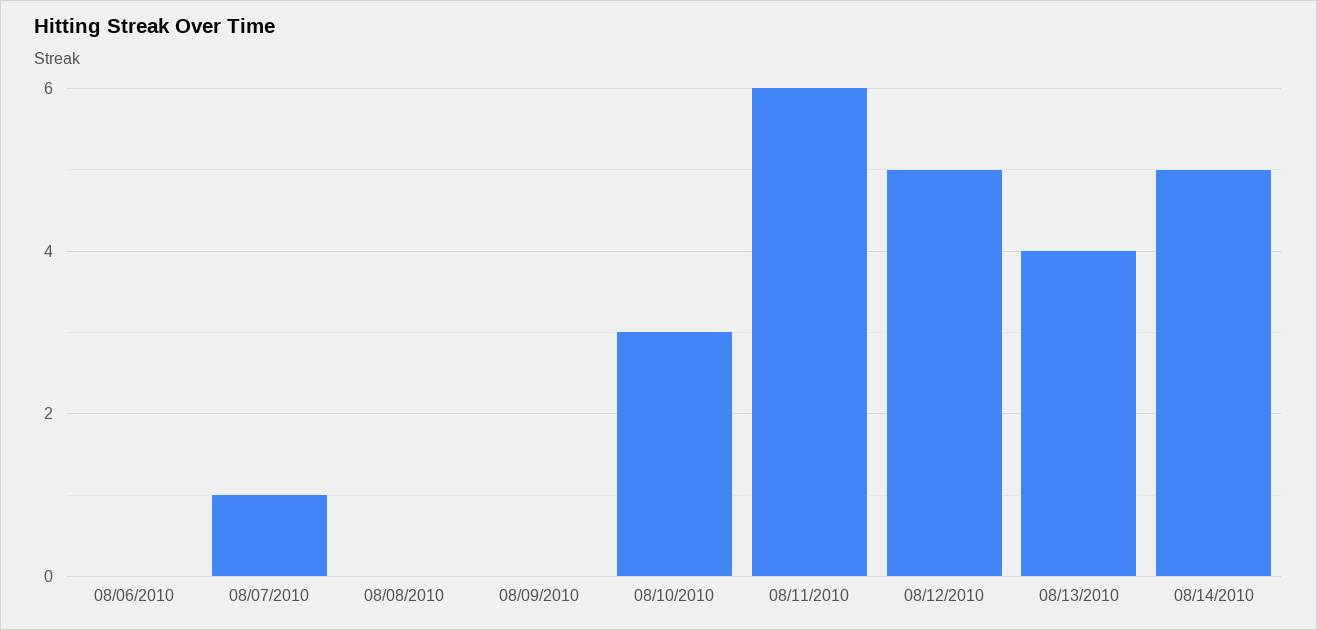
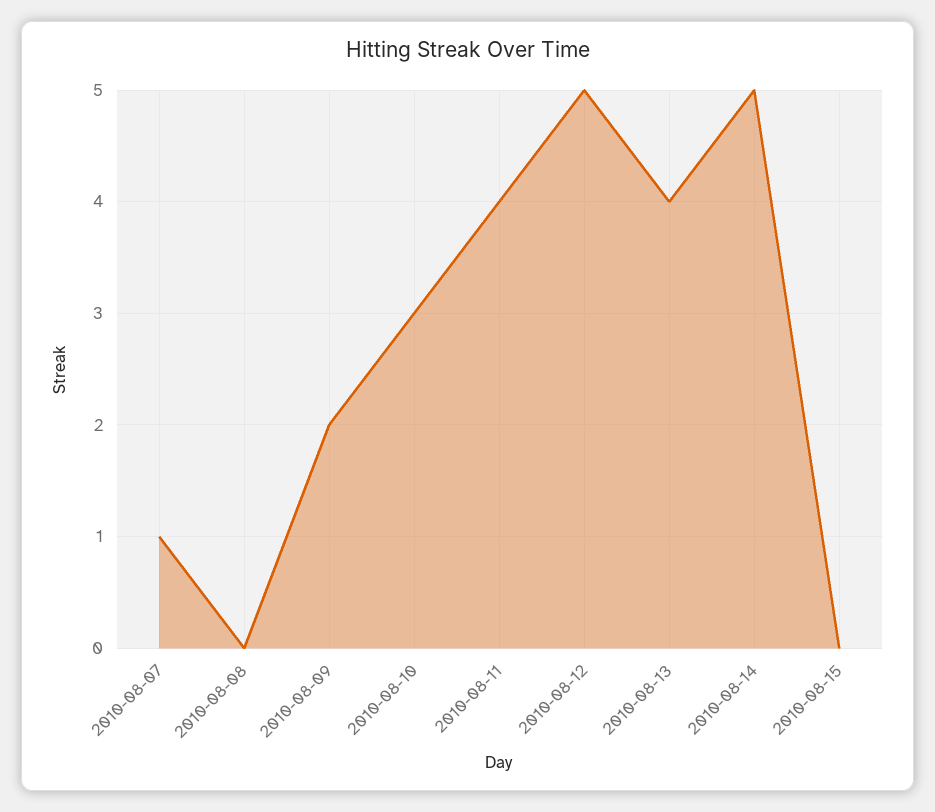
08/06/2010: 0 -> none
08/09/2010: 0 -> 2
08/11/2010: 6 -> 4
2010-08-15: none -> 0

